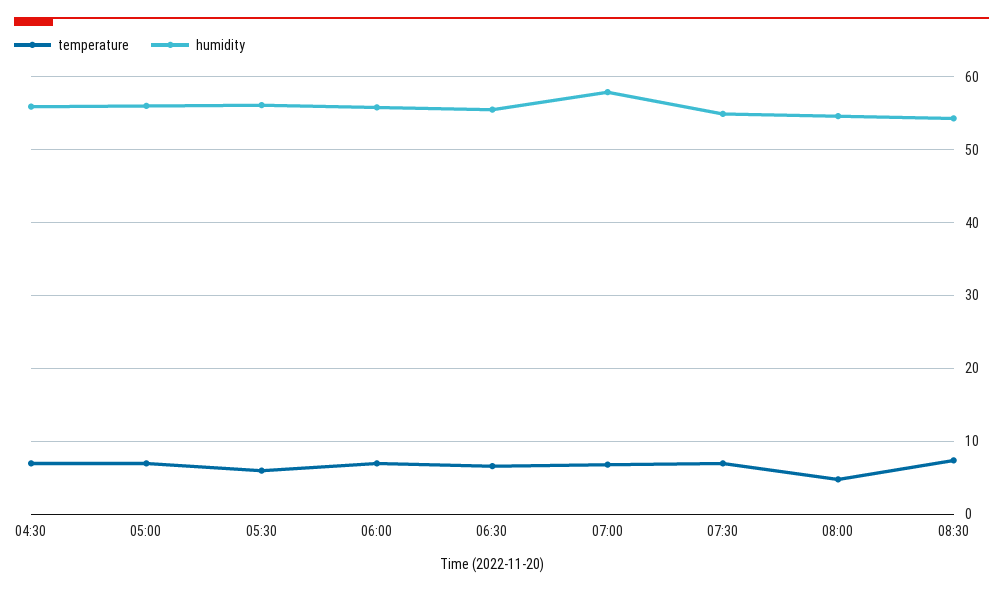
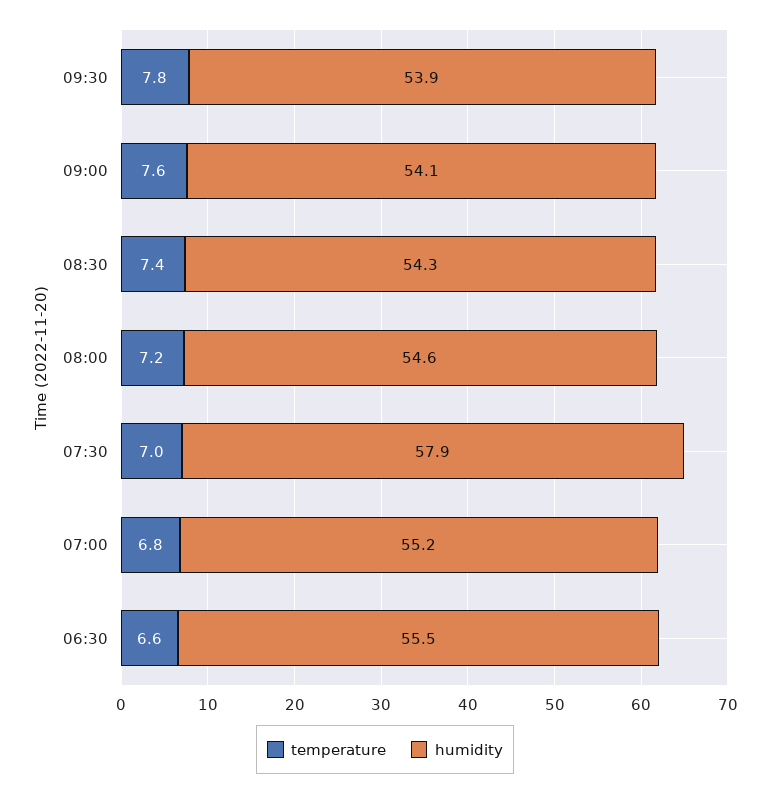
temperature, 04:30: 7 -> none
humidity, 04:30: 56 -> none
temperature, 05:00: 7 -> none
humidity, 05:00: 56 -> none
temperature, 05:30: 6 -> none
humidity, 05:30: 56 -> none
temperature, 06:00: 7 -> none
humidity, 06:00: 56 -> none
humidity, 07:00: 58 -> 55.2
humidity, 07:30: 55 -> 57.9
temperature, 08:00: 5 -> 7.2
temperature, 09:30: none -> 7.8
humidity, 09:30: none -> 53.9
temperature, 09:00: none -> 7.6
humidity, 09:00: none -> 54.1

